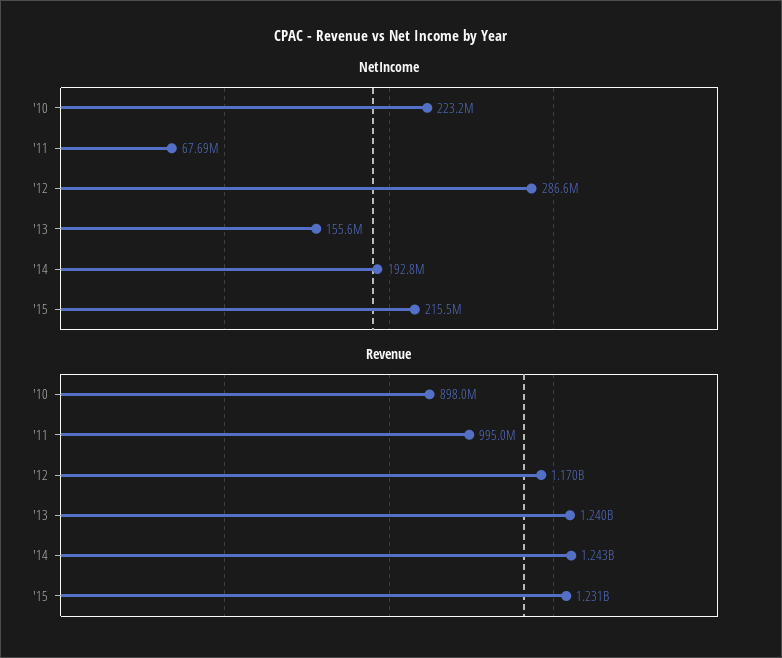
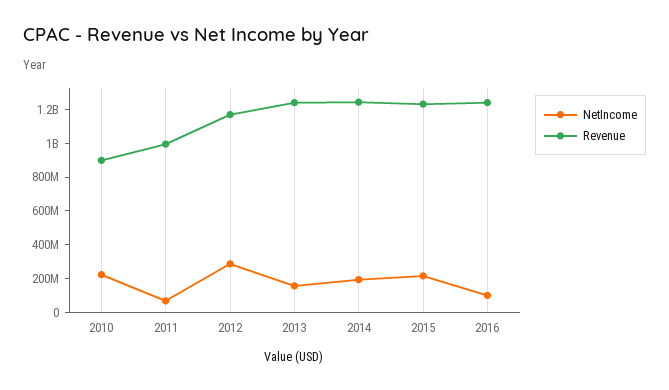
NetIncome, 2016: none -> 100000000
Revenue, 2016: none -> 1250000000

